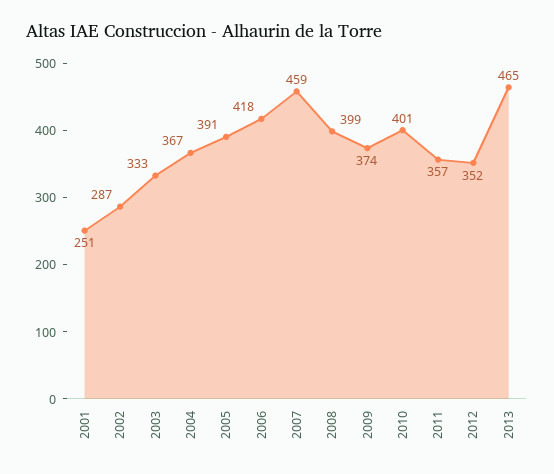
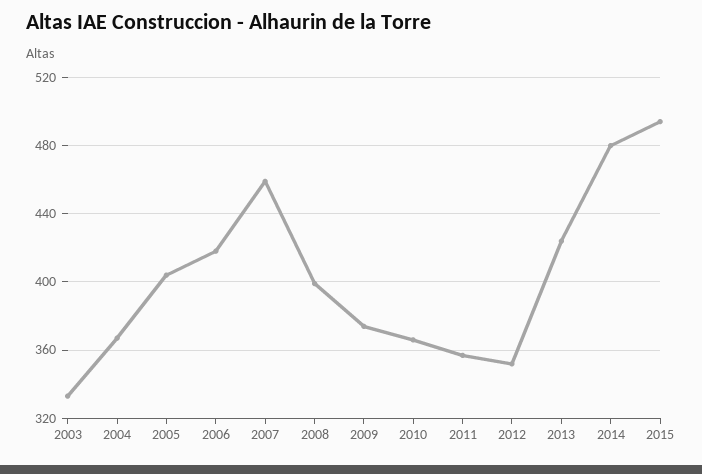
2001: 251 -> none
2002: 287 -> none
2005: 391 -> 405
2010: 401 -> 365
2013: 465 -> 425
2014: none -> 480
2015: none -> 495

